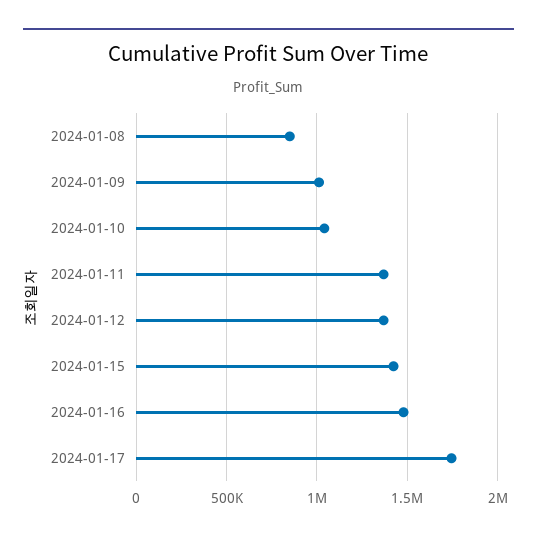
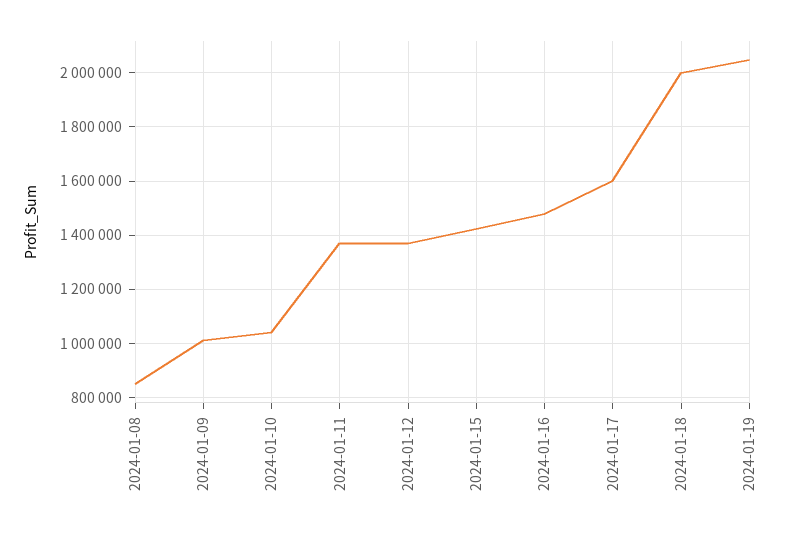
2024-01-17: 1750000 -> 1600000
2024-01-18: none -> 2000000
2024-01-19: none -> 2050000

